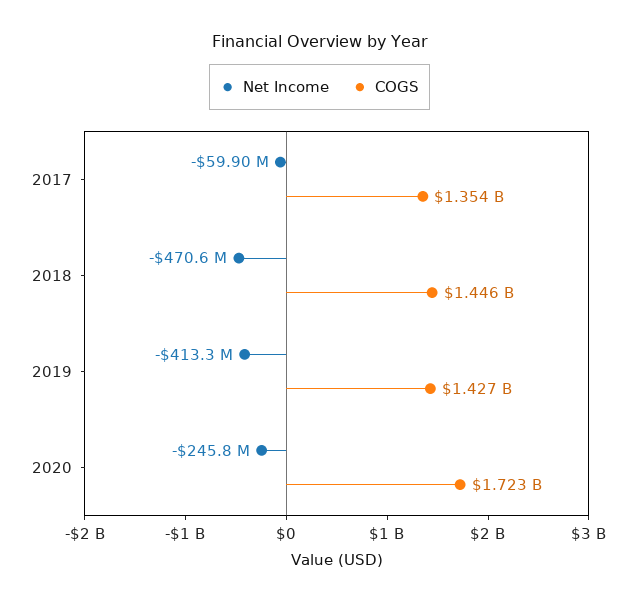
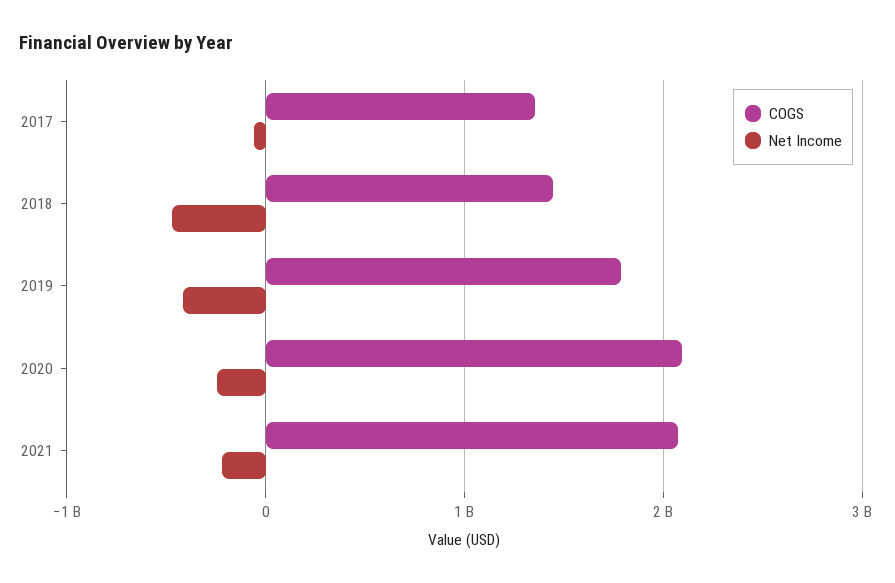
COGS, 2019: 1427000000 -> 1800000000
COGS, 2020: 1723000000 -> 2100000000
COGS, 2021: none -> 2100000000
Net Income, 2021: none -> -200000000

